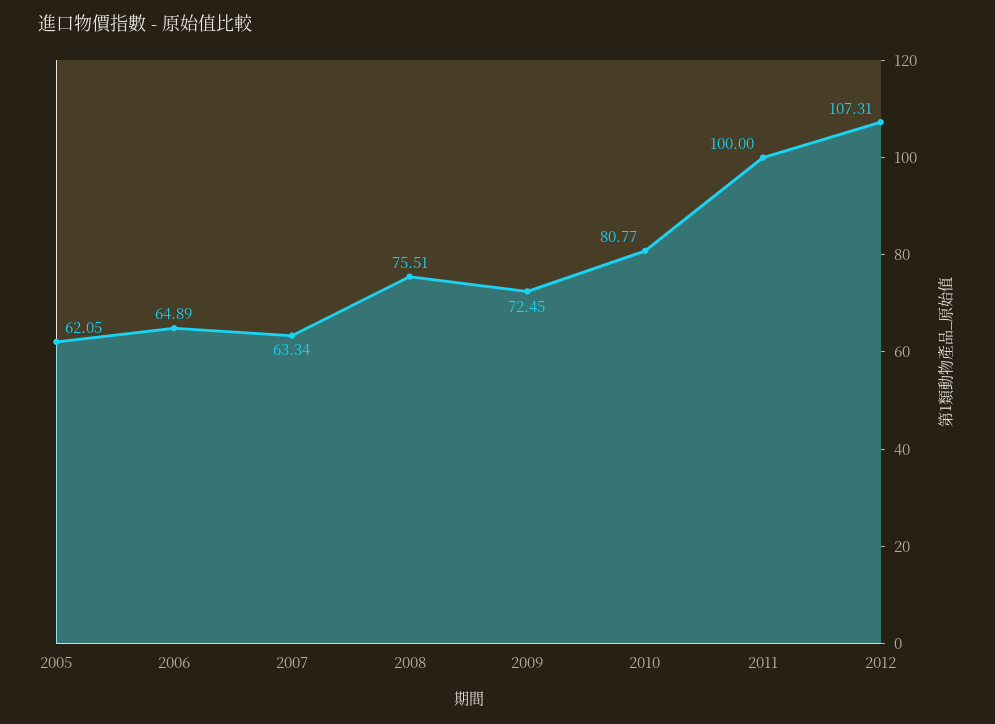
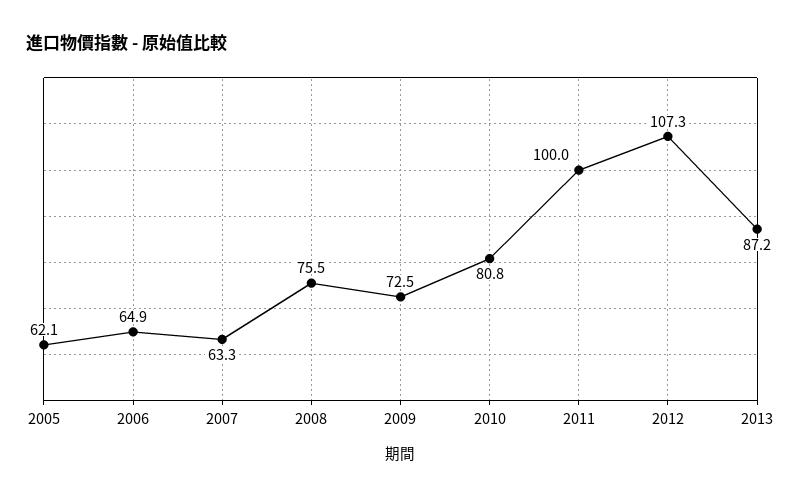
2013: none -> 87.2

